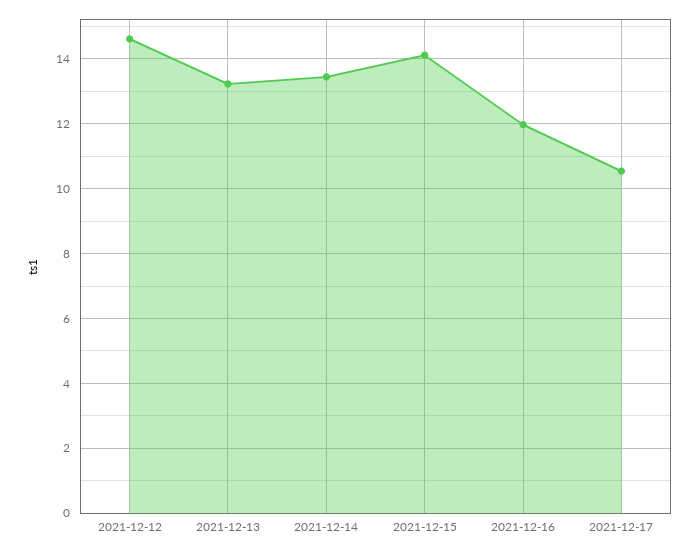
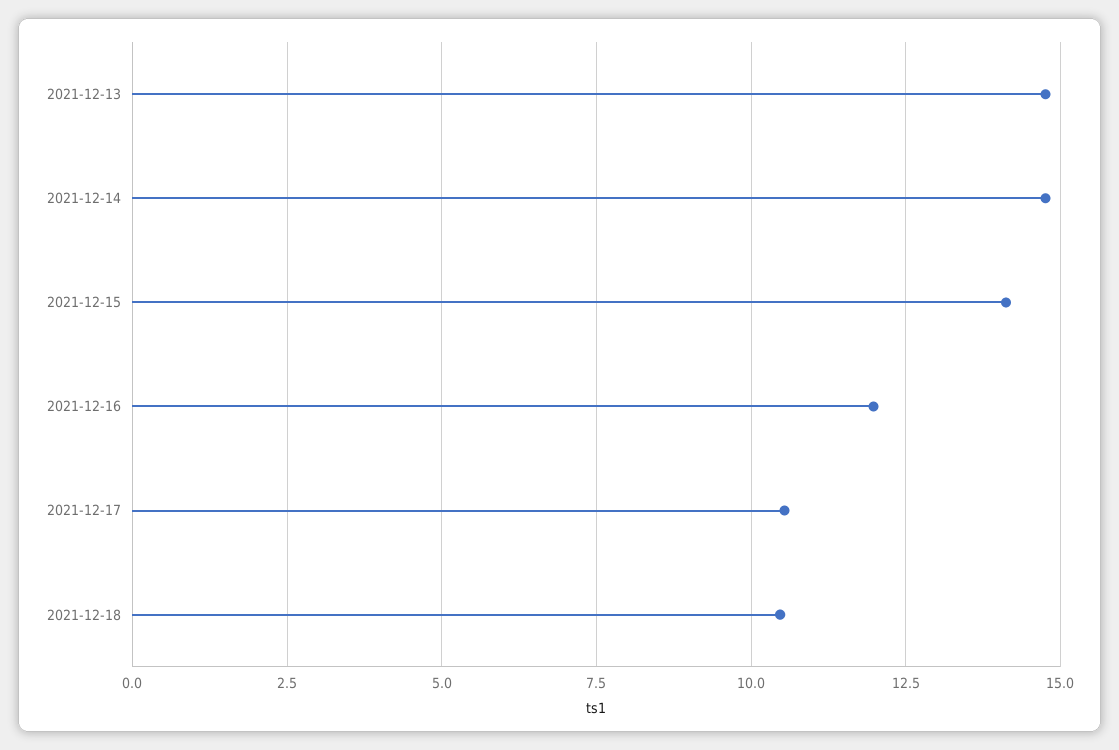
2021-12-12: 14.6 -> none
2021-12-13: 13.2 -> 14.75
2021-12-14: 13.4 -> 14.75
2021-12-18: none -> 10.5

